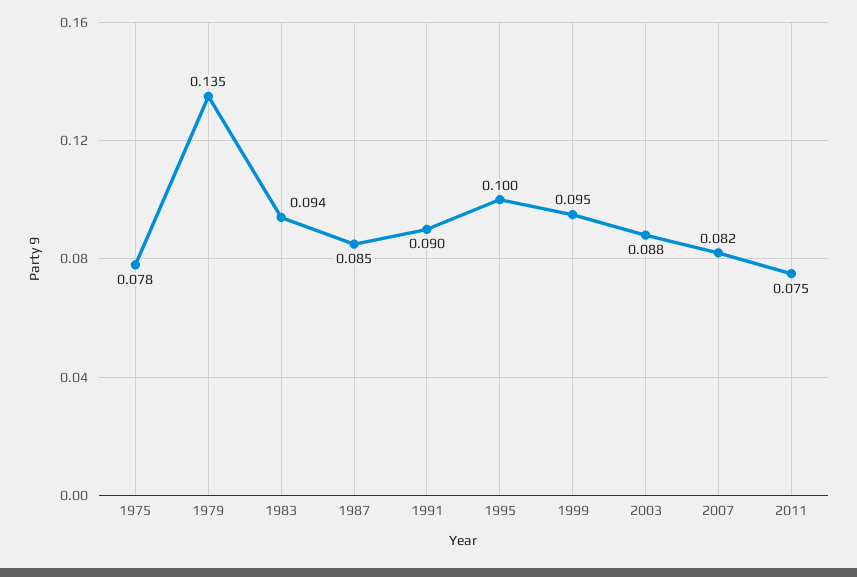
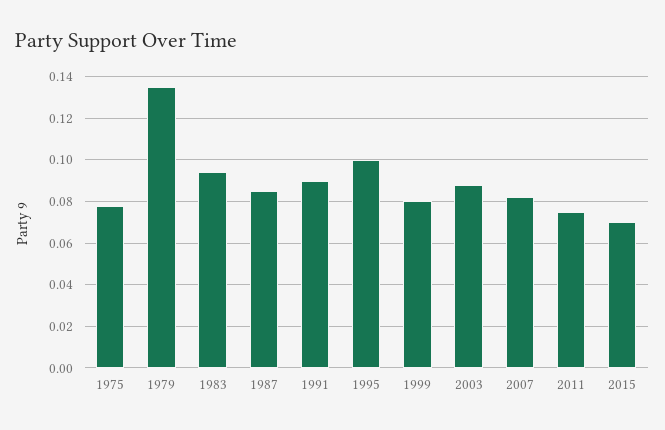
1999: 0.095 -> 0.08
2015: none -> 0.07

